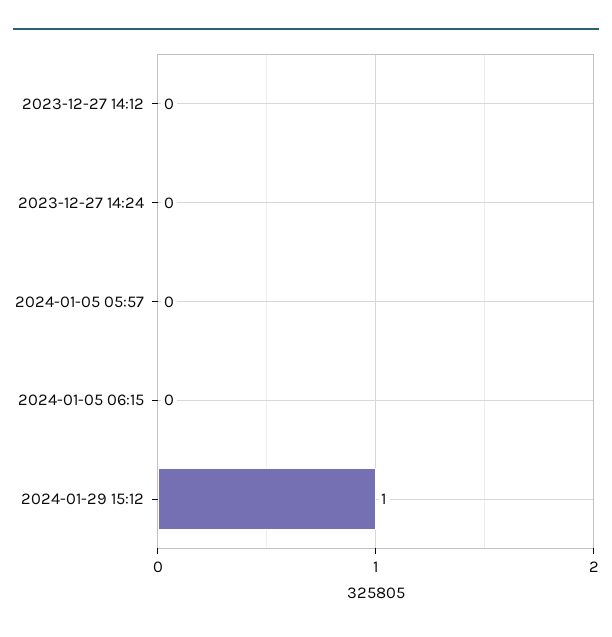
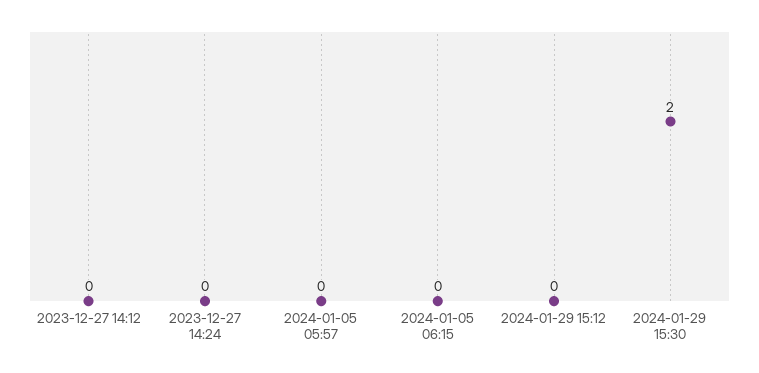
2024-01-29 15:12: 1 -> 0
2024-01-29 15:30: none -> 2

